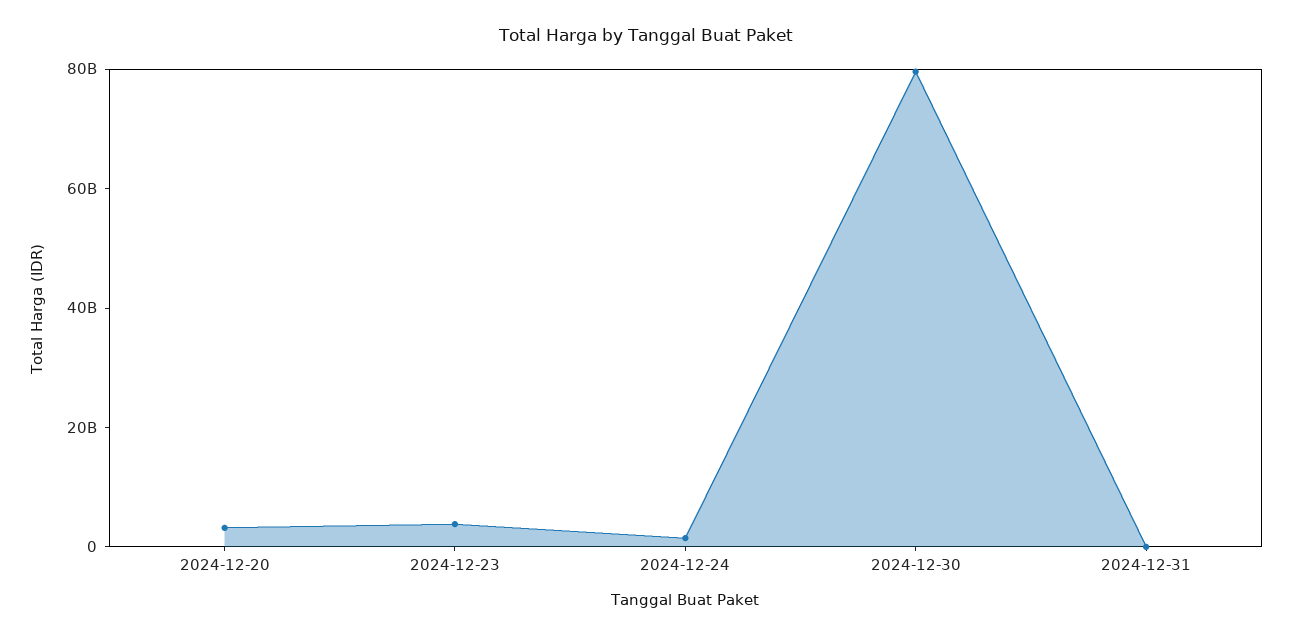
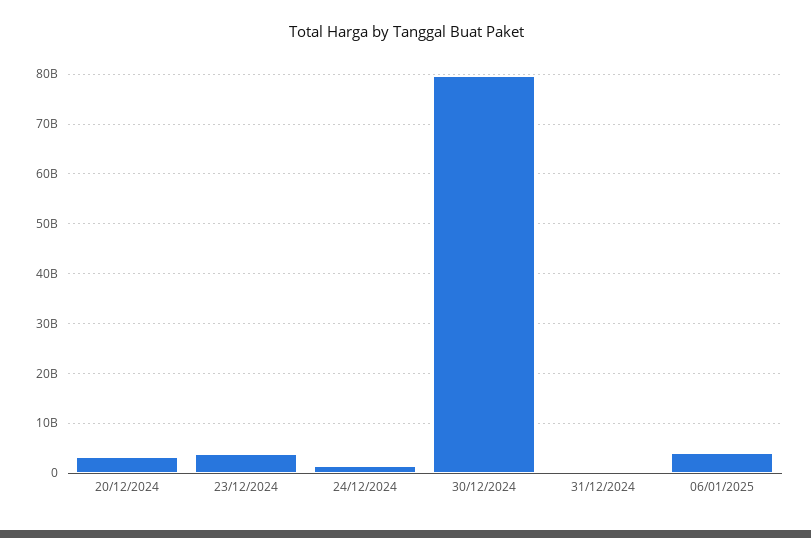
06/01/2025: none -> 4000000000

